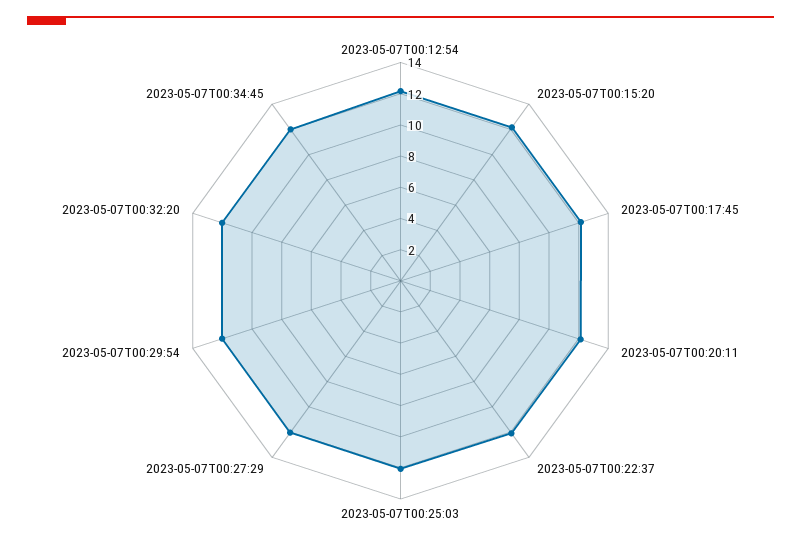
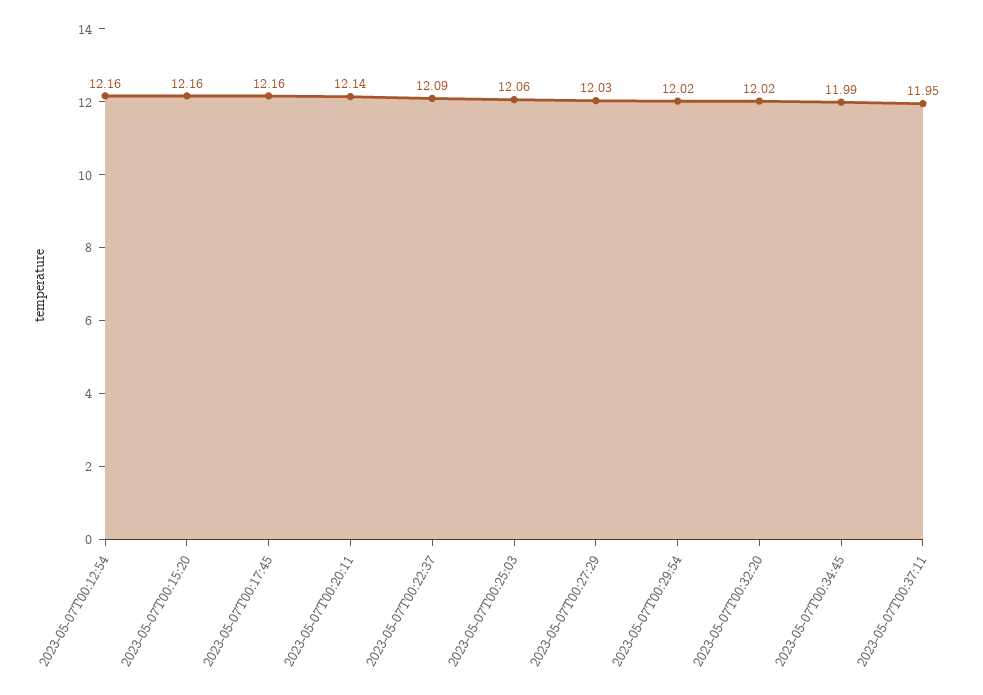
2023-05-07T00:37:11: none -> 11.95

